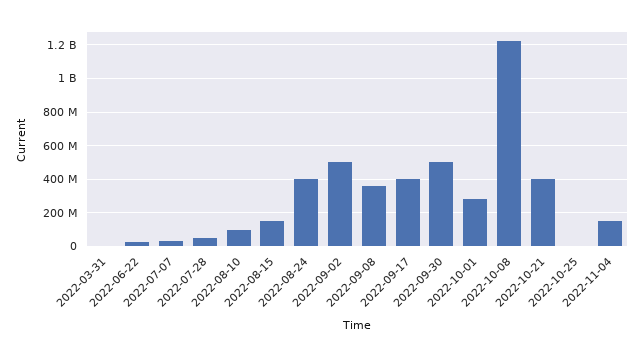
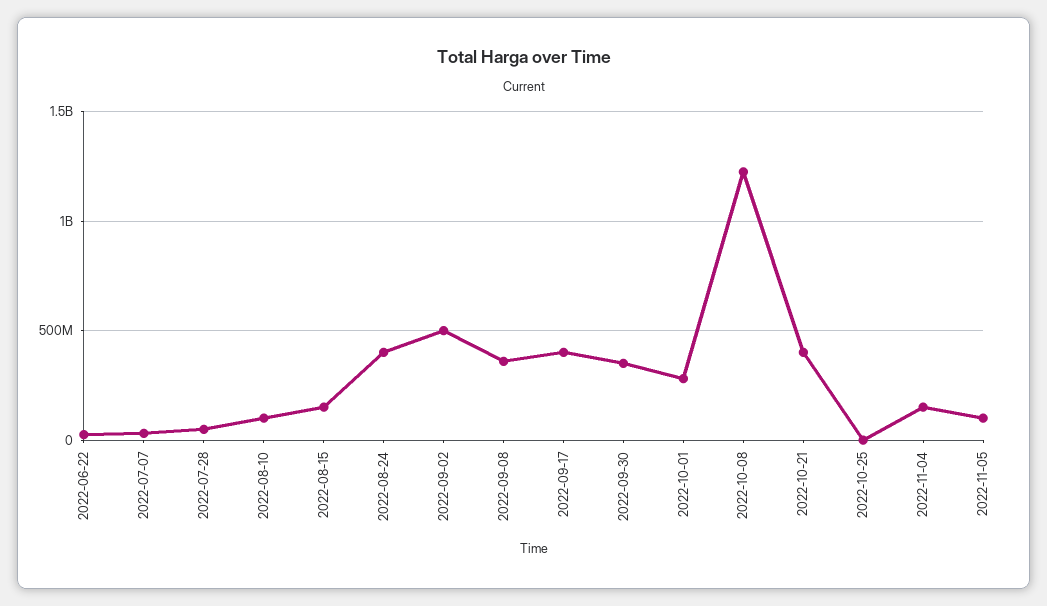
2022-03-31: 0 -> none
2022-09-30: 500000000 -> 350000000
2022-11-05: none -> 100000000

